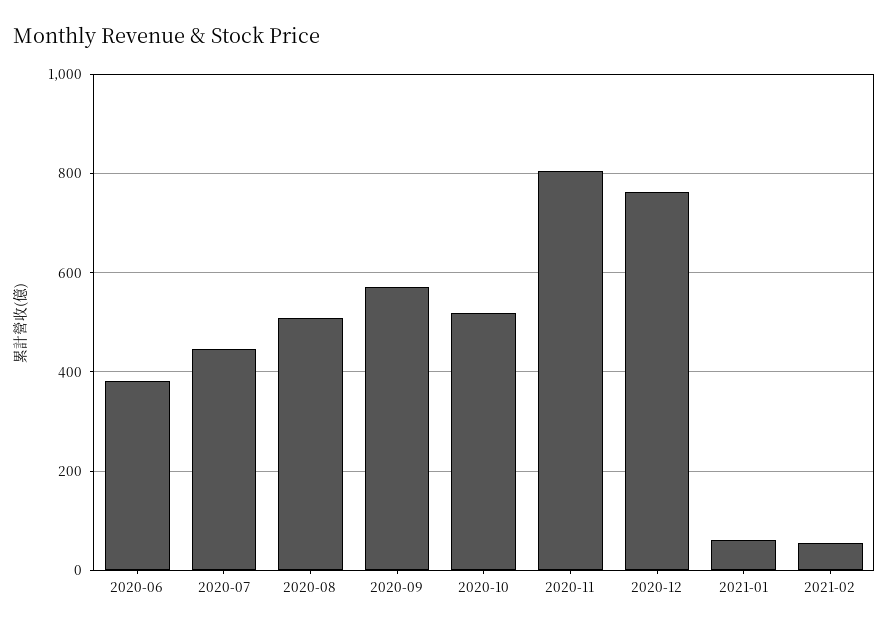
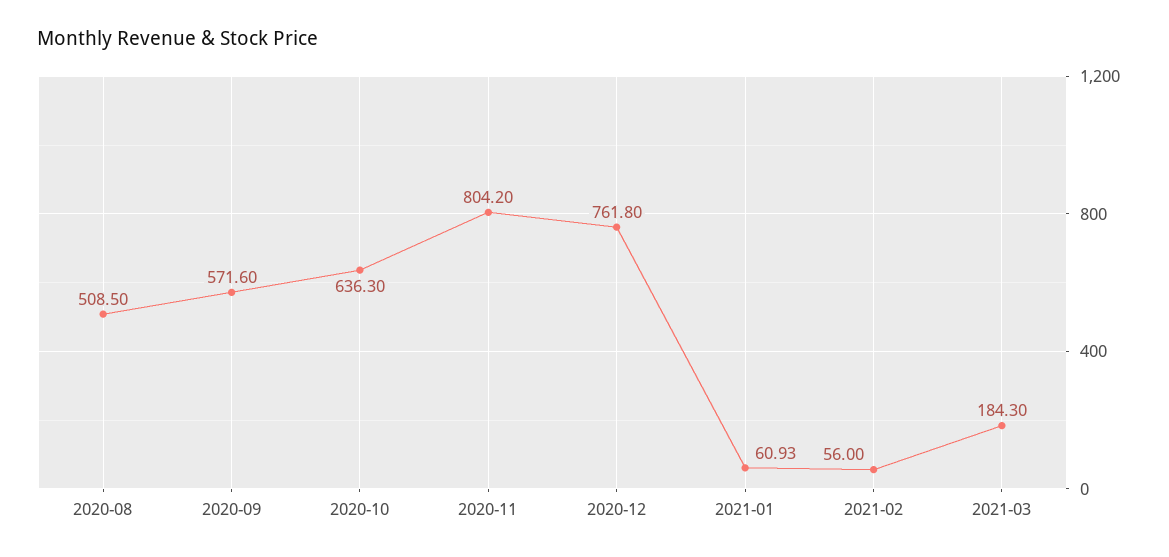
2020-06: 380 -> none
2020-07: 440 -> none
2020-10: 520 -> 636.3
2021-03: none -> 184.3

